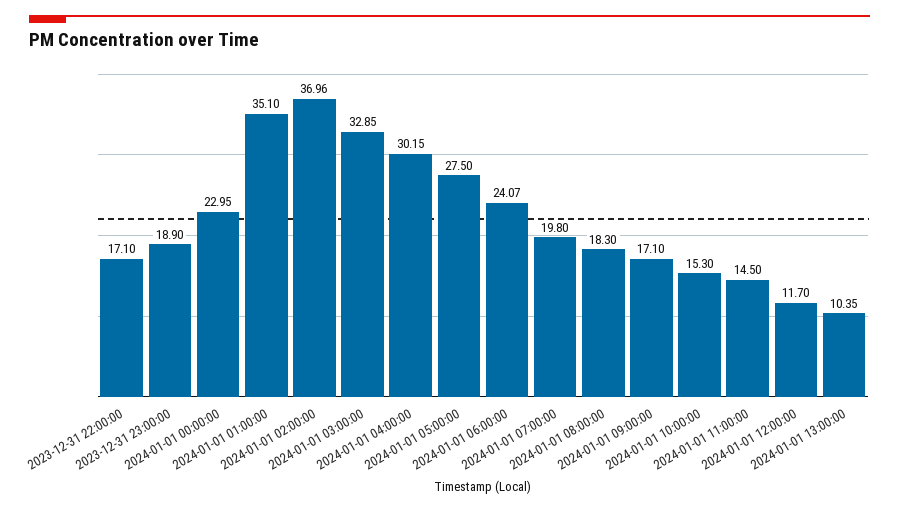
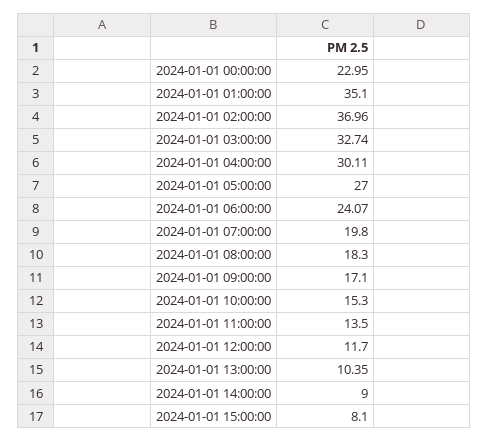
2023-12-31 22:00:00: 17.1 -> none
2023-12-31 23:00:00: 18.9 -> none
2024-01-01 03:00:00: 32.85 -> 32.74
2024-01-01 04:00:00: 30.15 -> 30.11
2024-01-01 05:00:00: 27.5 -> 27
2024-01-01 11:00:00: 14.5 -> 13.5
2024-01-01 14:00:00: none -> 9
2024-01-01 15:00:00: none -> 8.1

